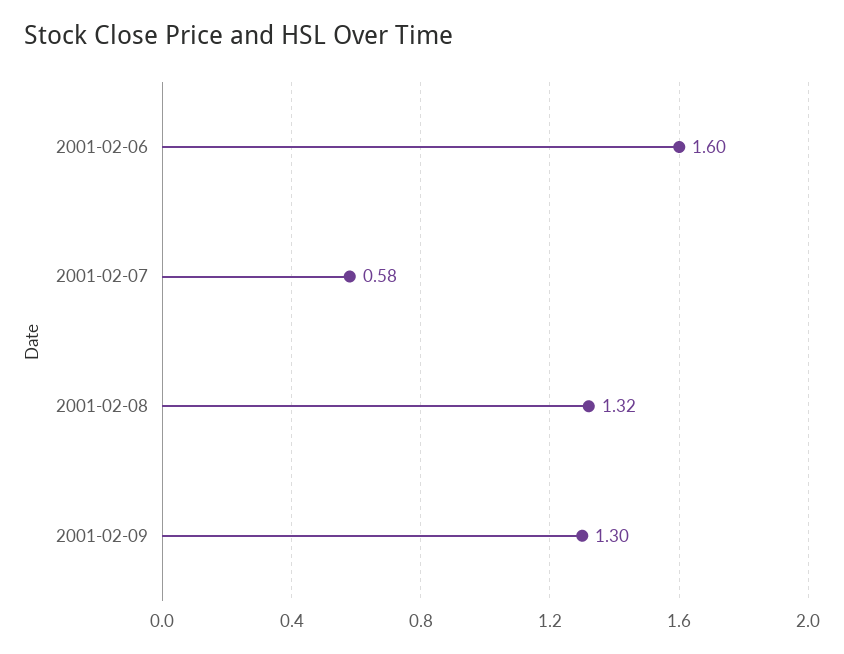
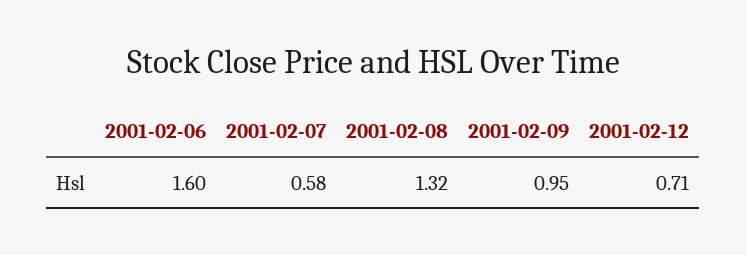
2001-02-09: 1.3 -> 0.95
2001-02-12: none -> 0.71

